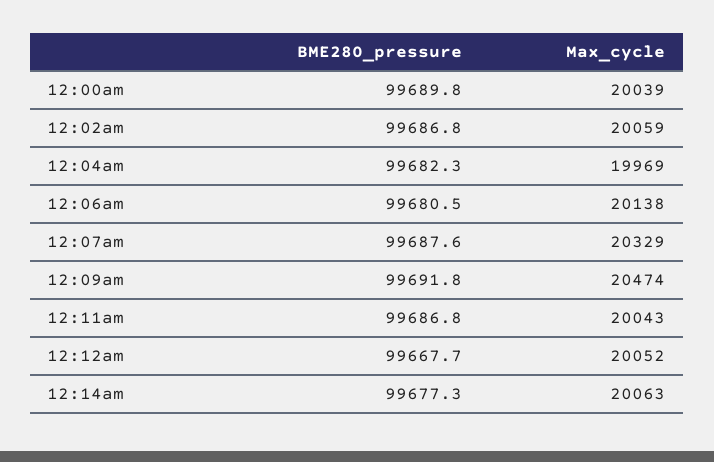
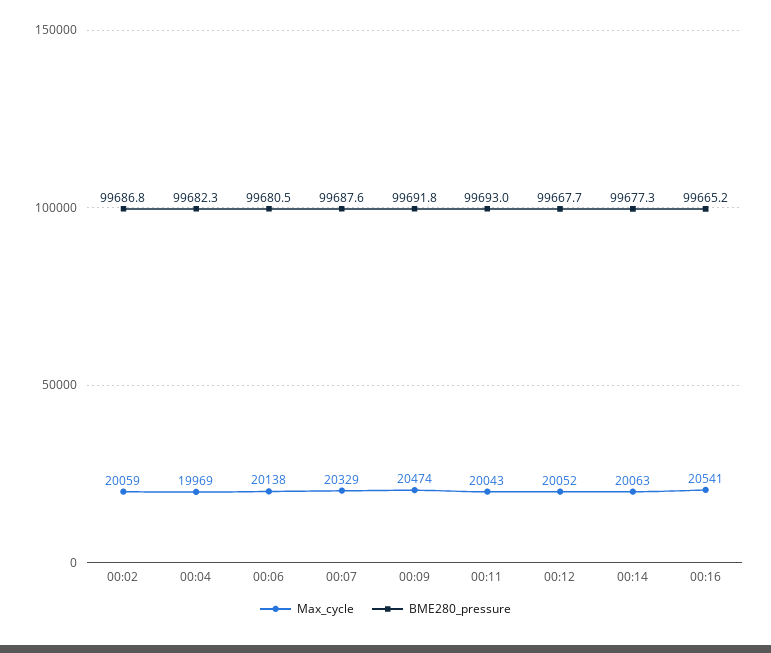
BME280_pressure, 12:00am: 99689.8 -> none
Max_cycle, 12:00am: 20039 -> none
BME280_pressure, 12:11am: 99686.8 -> 99693
Max_cycle, 00:16: none -> 20541
BME280_pressure, 00:16: none -> 99665.2

